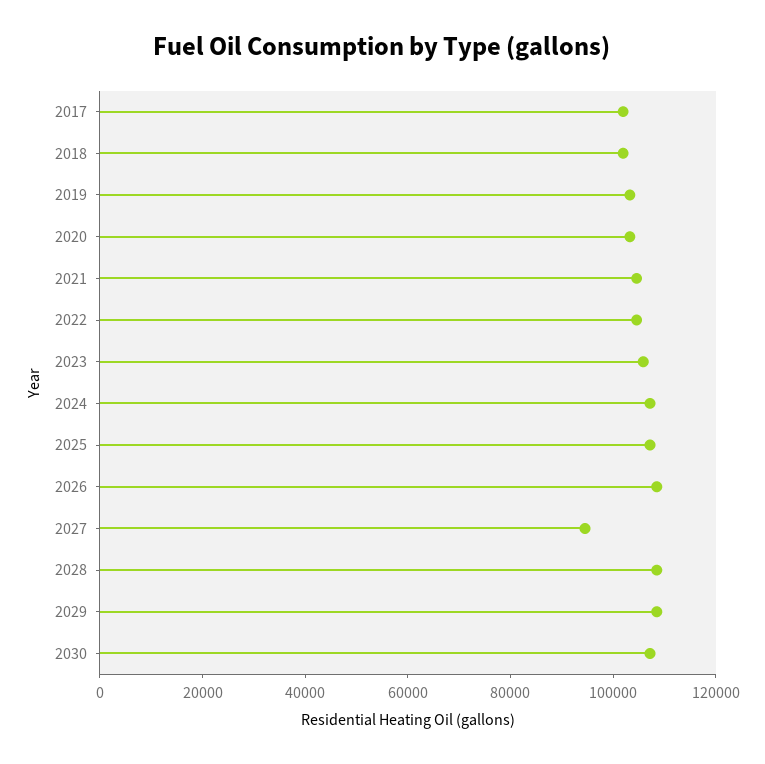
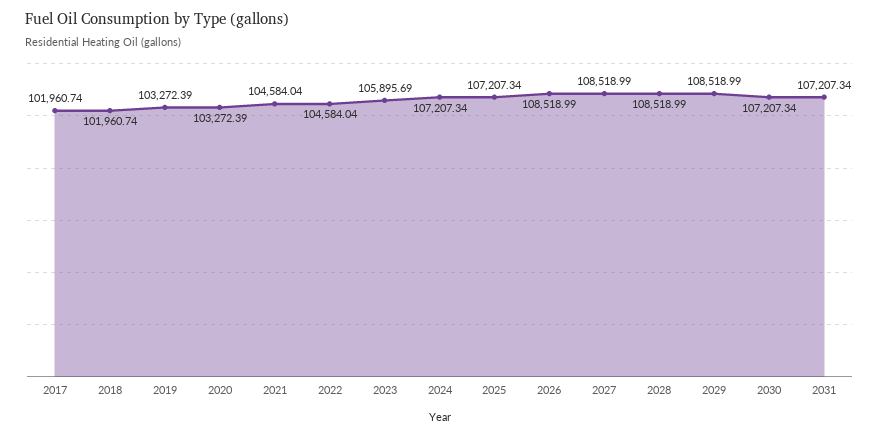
2027: 95000 -> 108518.99
2031: none -> 107207.34

